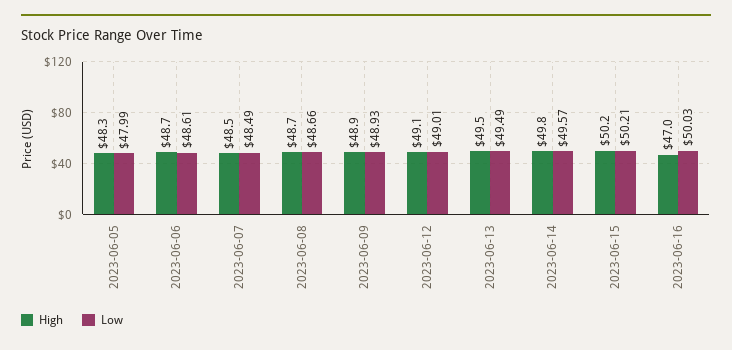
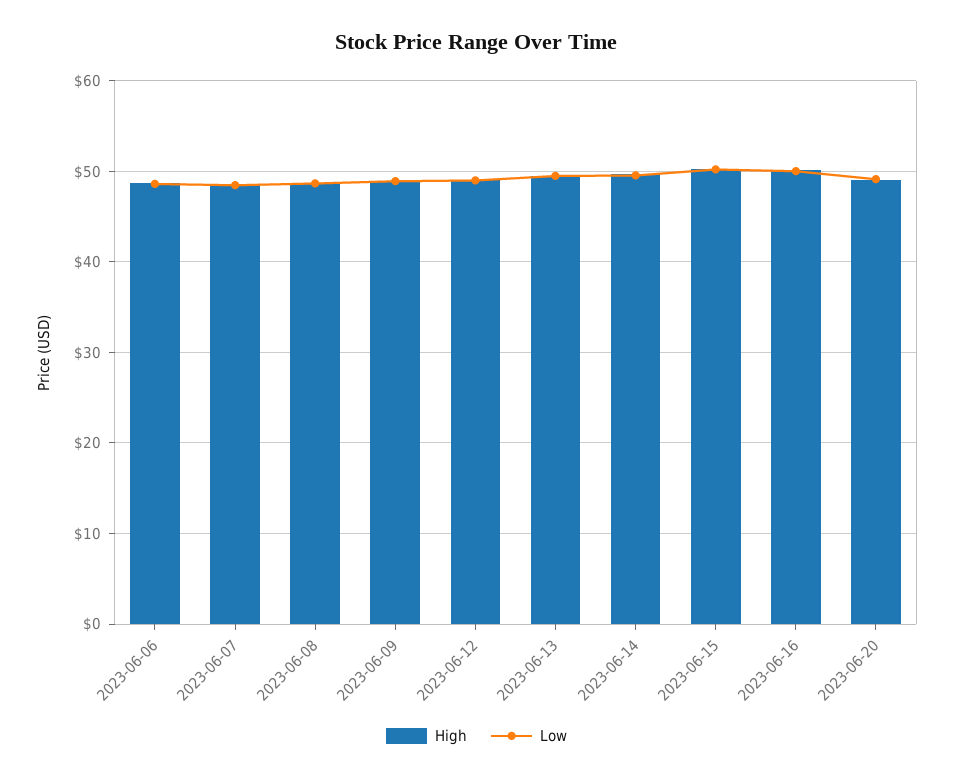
High, 2023-06-05: 48.3 -> none
Low, 2023-06-05: 47.99 -> none
High, 2023-06-16: 47 -> 50
High, 2023-06-20: none -> 49
Low, 2023-06-20: none -> 49

